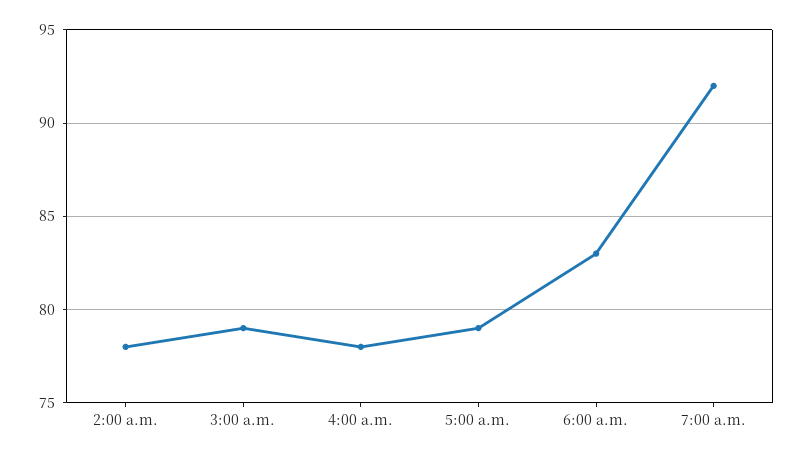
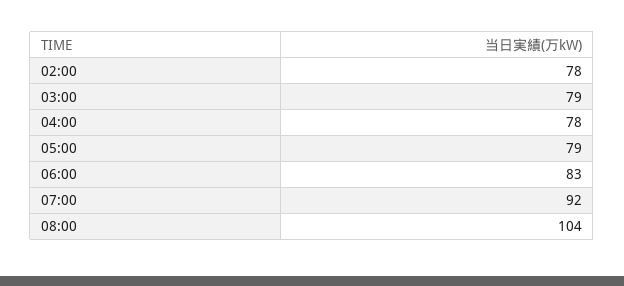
08:00: none -> 104

